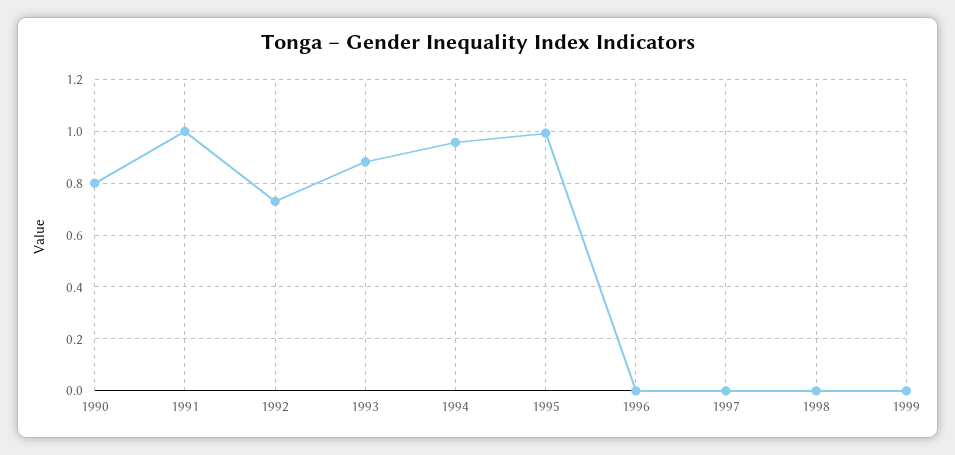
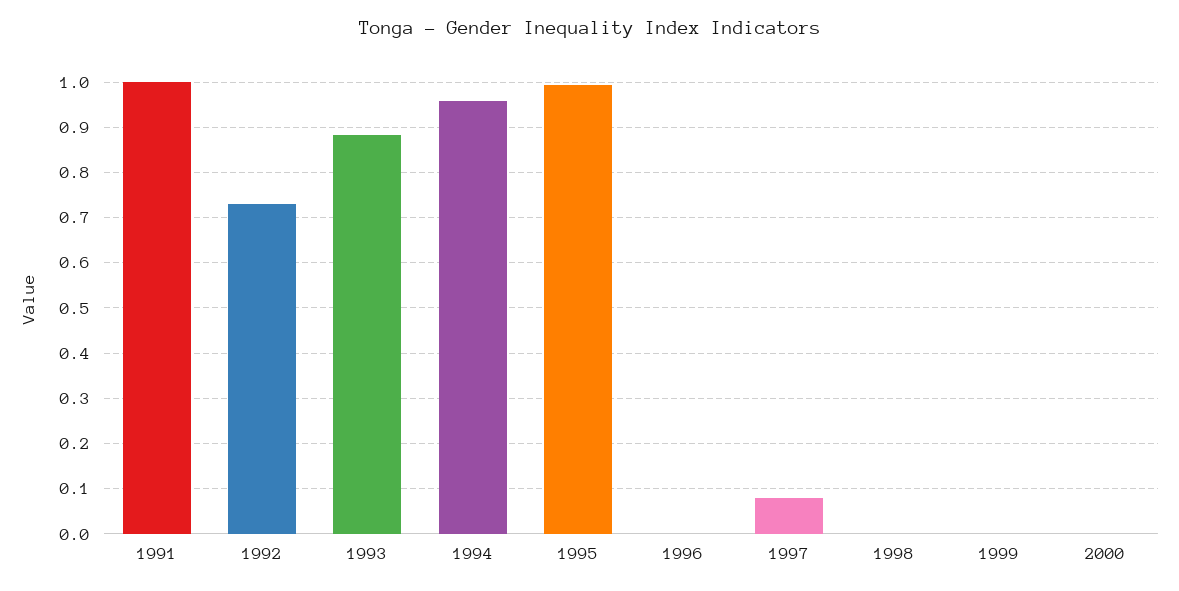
1990: 0.8 -> none
1997: 0 -> 0.08
2000: none -> 0

